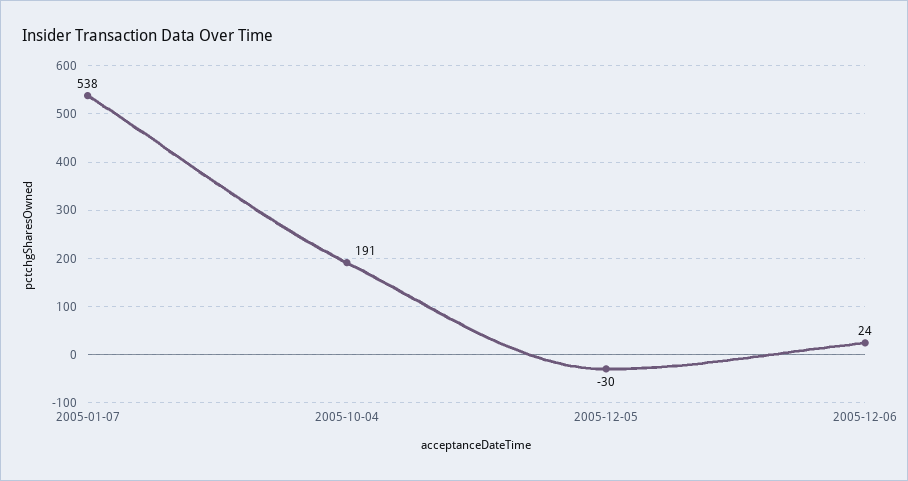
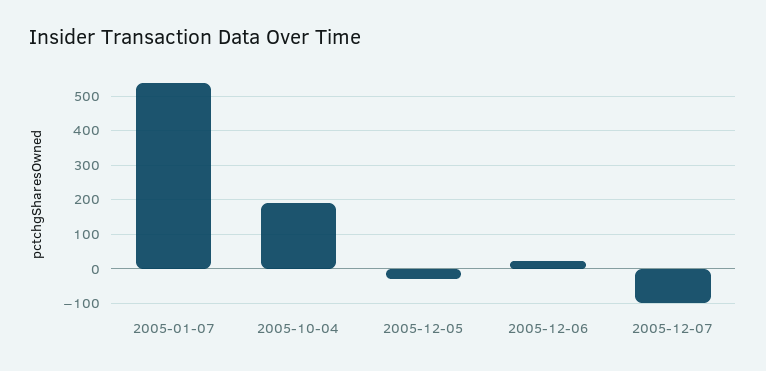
2005-12-07: none -> -100

